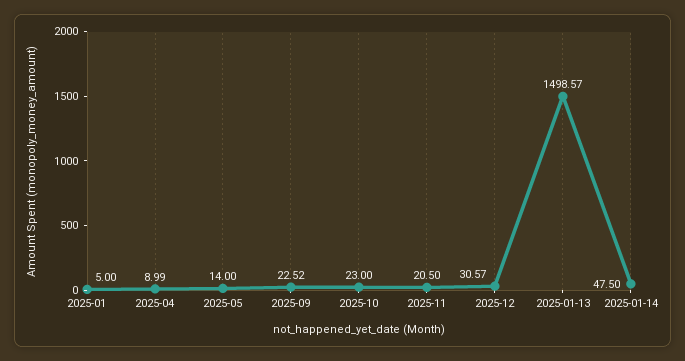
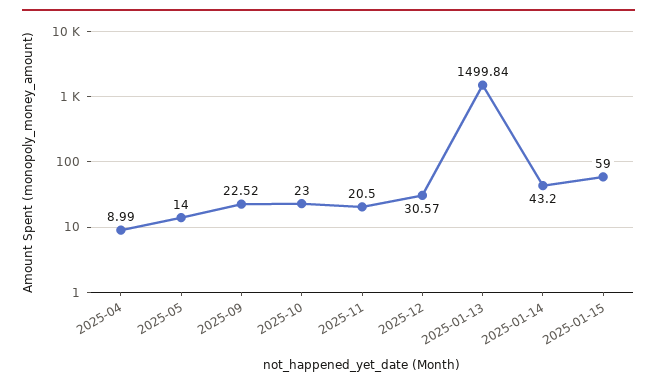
2025-01: 5 -> none
2025-01-13: 1498.57 -> 1499.84
2025-01-14: 47.5 -> 43.2
2025-01-15: none -> 59

